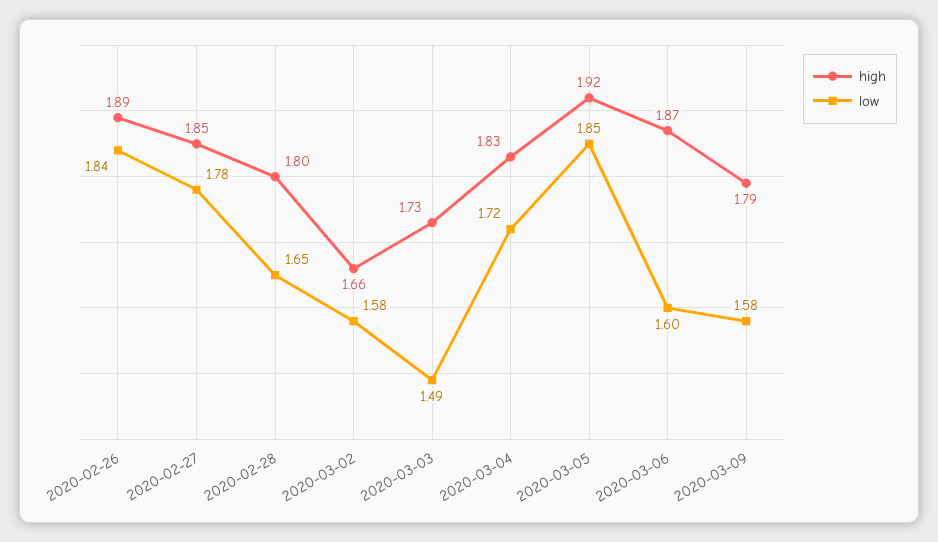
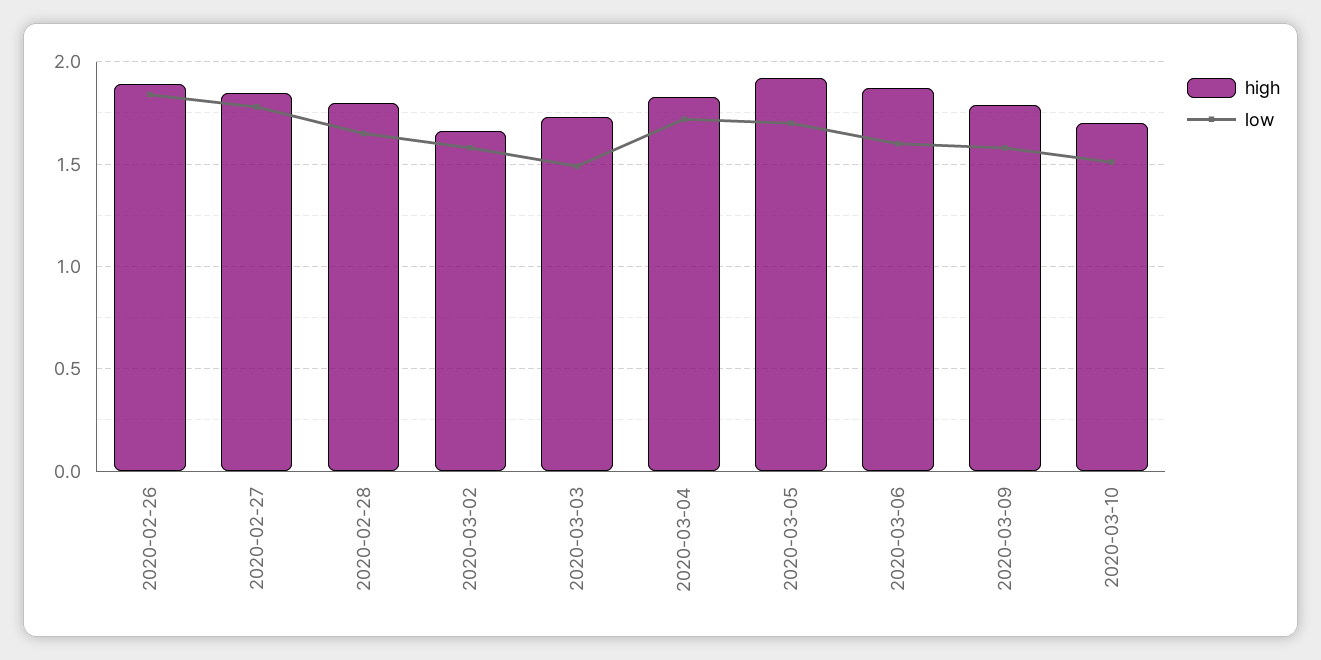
low, 2020-03-05: 1.85 -> 1.7
high, 2020-03-10: none -> 1.7
low, 2020-03-10: none -> 1.5

